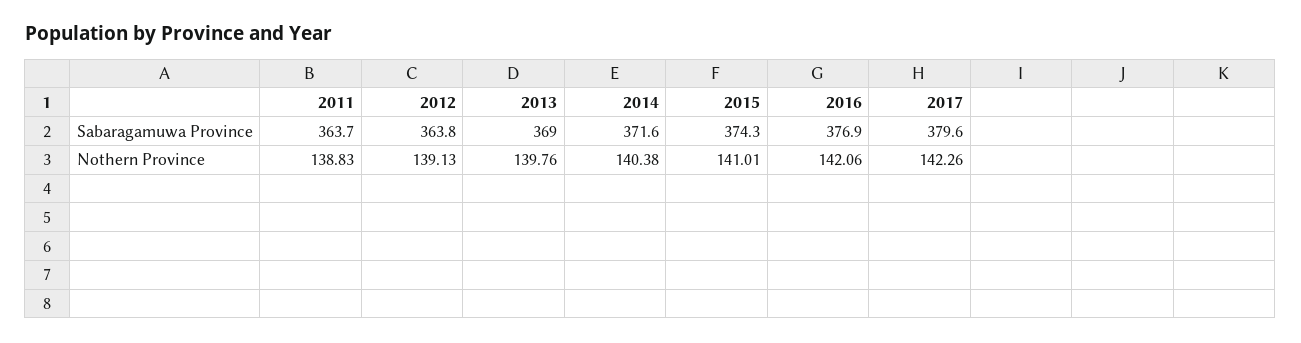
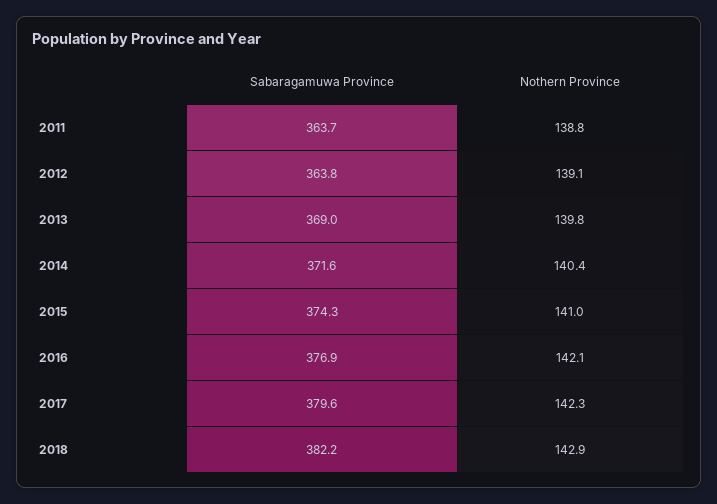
2018, Sabaragamuwa Province: none -> 382.2
2018, Nothern Province: none -> 142.9

